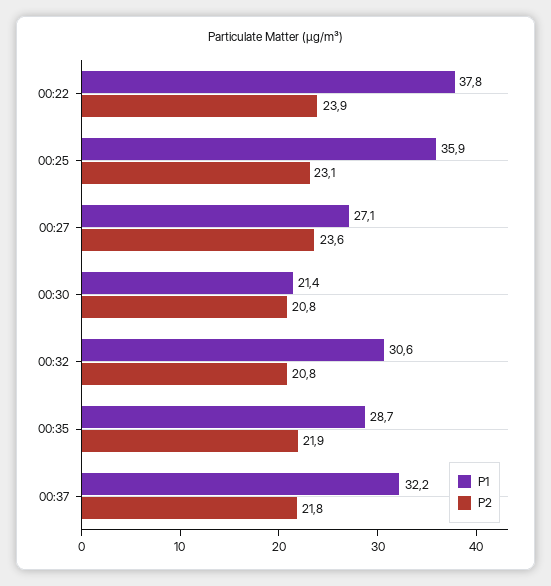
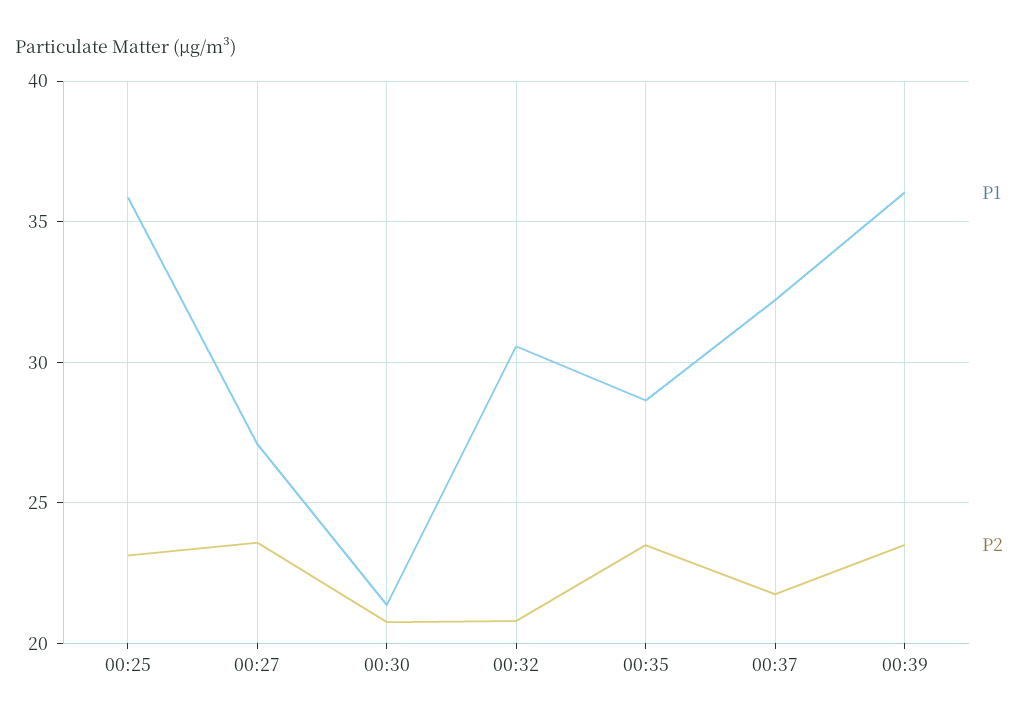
P1, 00:22: 37.8 -> none
P2, 00:22: 23.9 -> none
P2, 00:35: 21.9 -> 23.5
P1, 00:39: none -> 36
P2, 00:39: none -> 23.5

